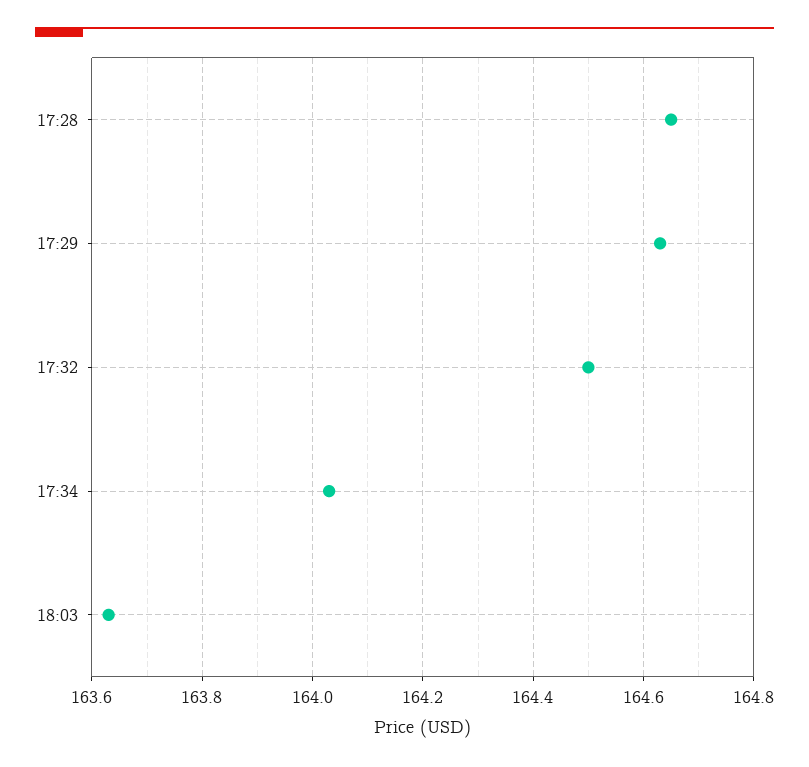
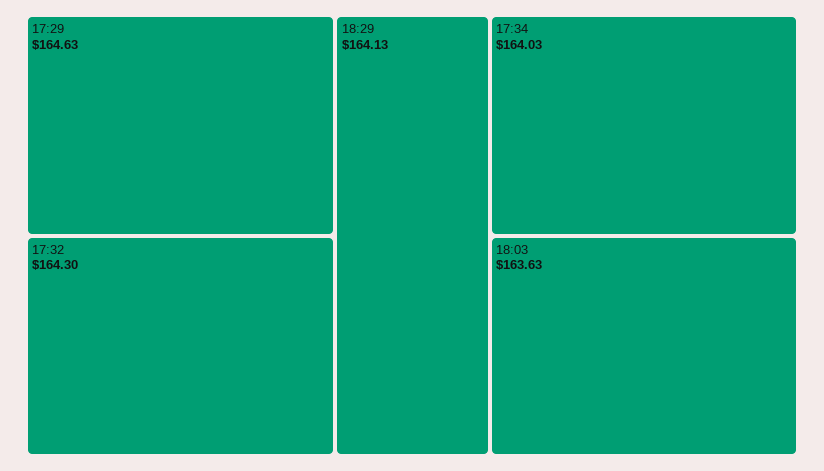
17:28: 164.65 -> none
17:32: 164.5 -> 164.3
18:29: none -> 164.13

